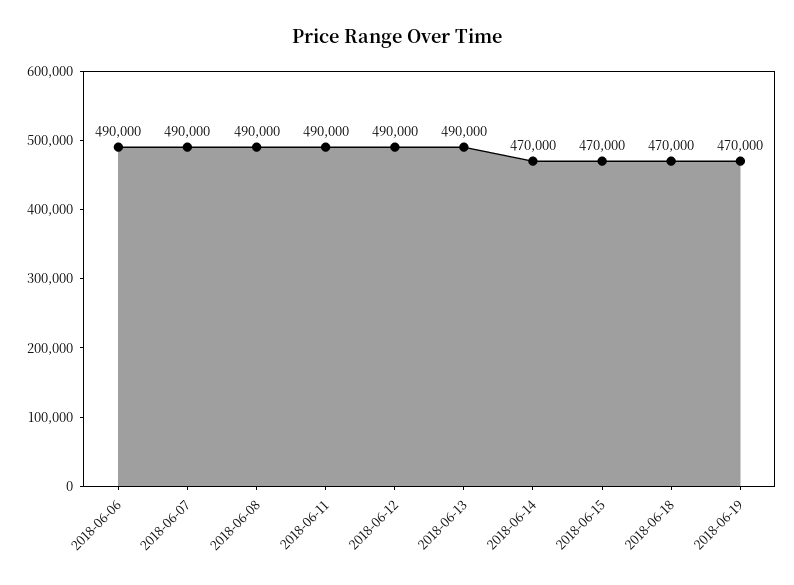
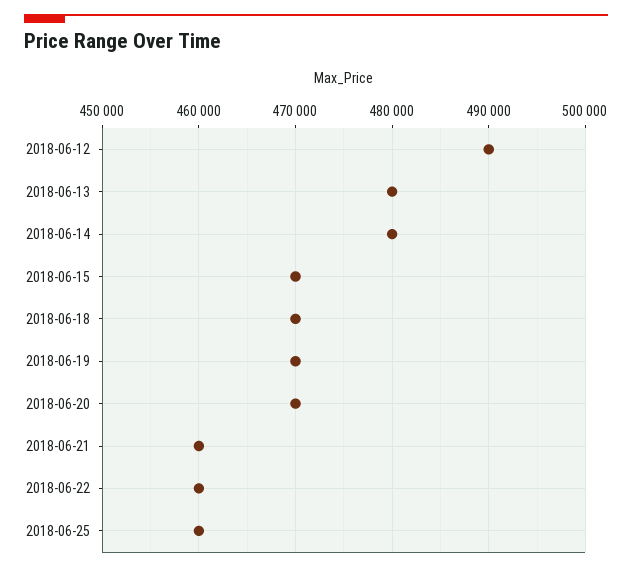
2018-06-06: 490000 -> none
2018-06-07: 490000 -> none
2018-06-08: 490000 -> none
2018-06-11: 490000 -> none
2018-06-13: 490000 -> 480000
2018-06-14: 470000 -> 480000
2018-06-20: none -> 470000
2018-06-21: none -> 460000
2018-06-22: none -> 460000
2018-06-25: none -> 460000

